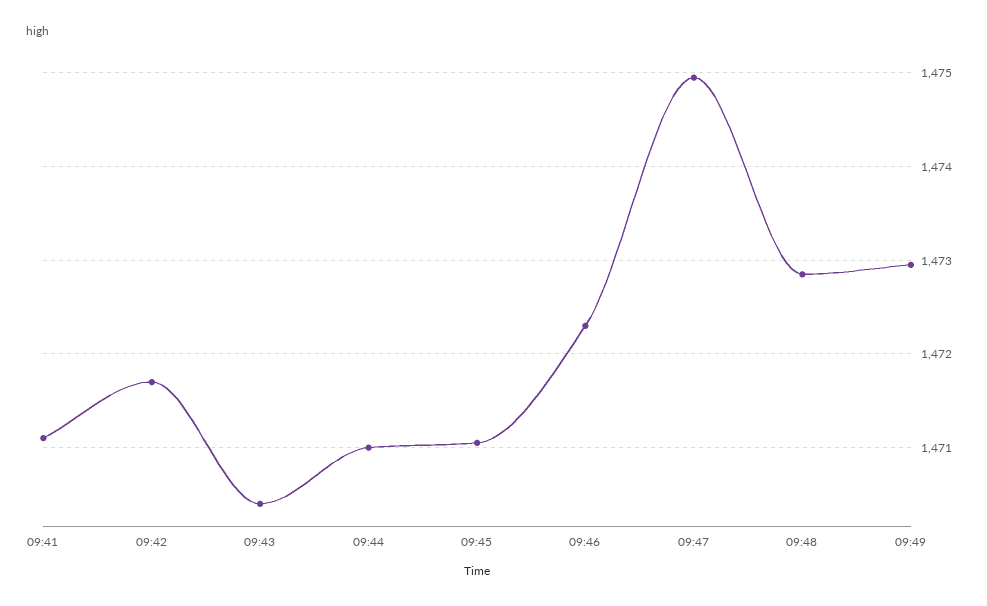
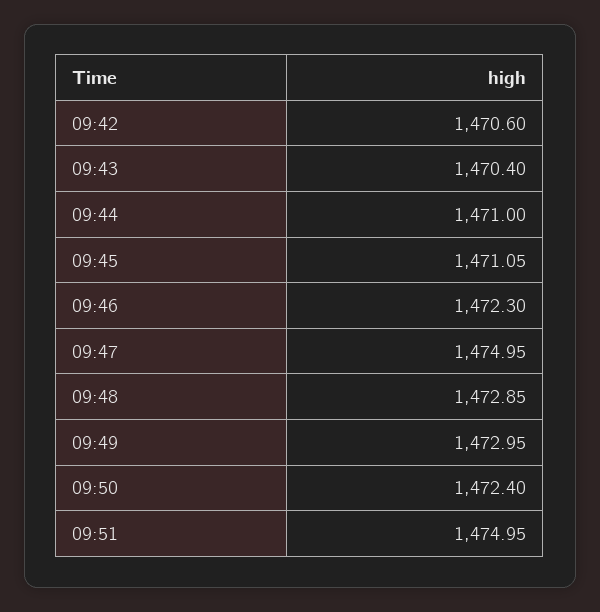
09:41: 1471.1 -> none
09:42: 1471.7 -> 1470.6
09:50: none -> 1472.4
09:51: none -> 1474.95

